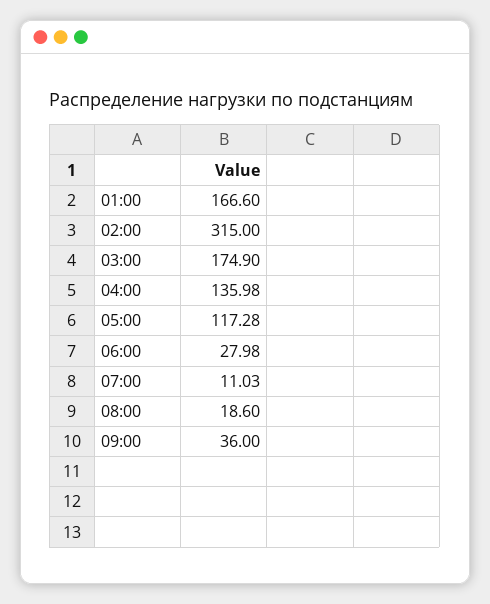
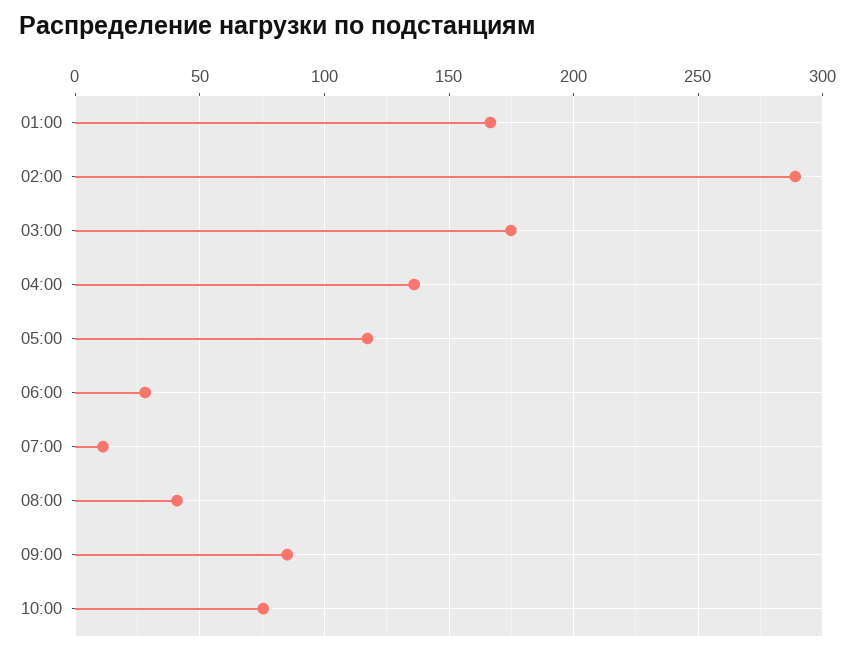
02:00: 315 -> 290
08:00: 18.6 -> 40
09:00: 36 -> 85
10:00: none -> 75

